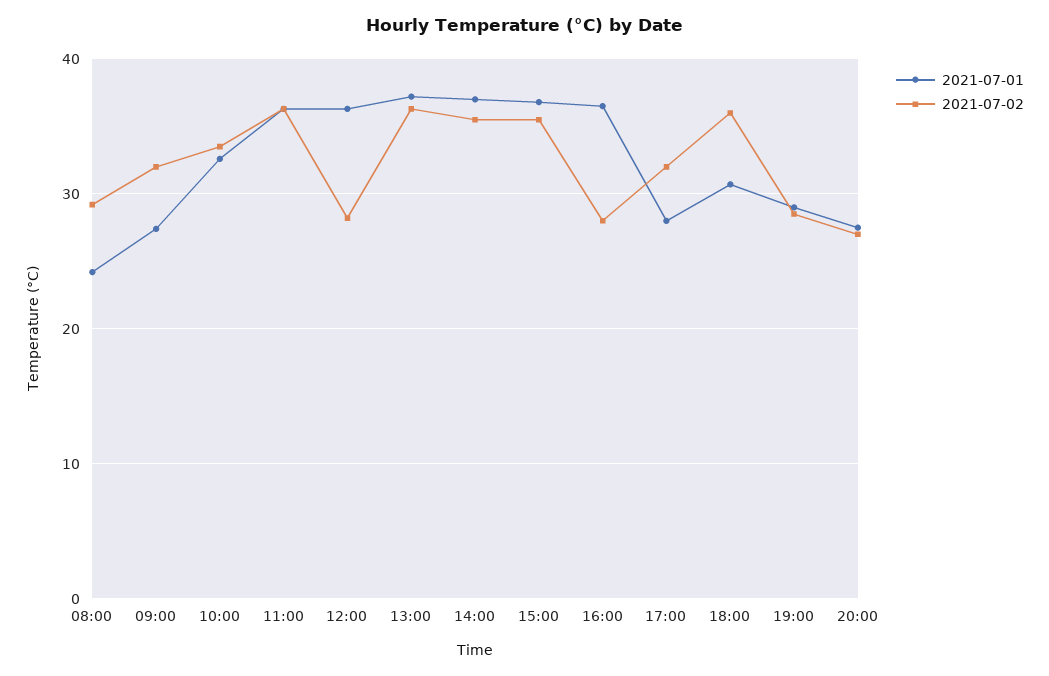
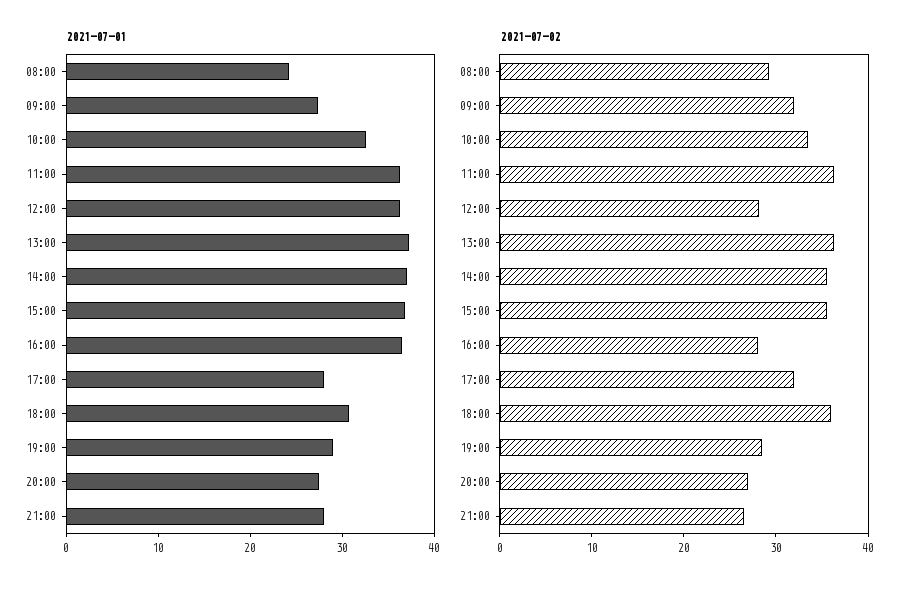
2021-07-01, 21:00: none -> 28
2021-07-02, 21:00: none -> 26

